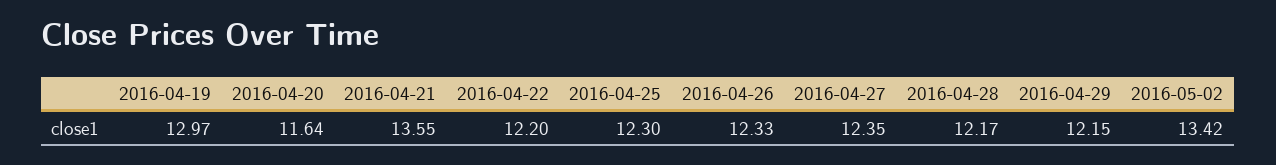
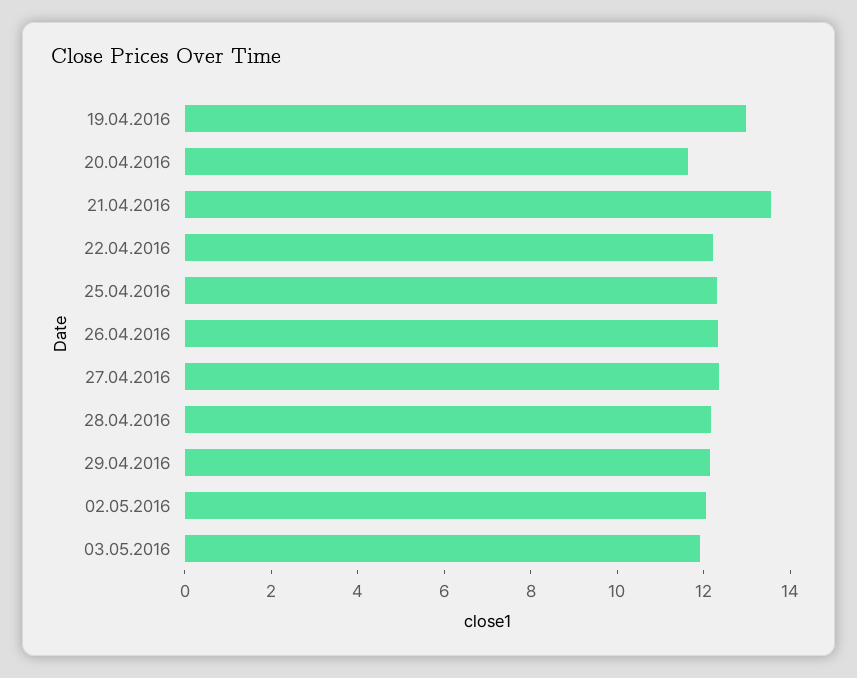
2016-05-02: 13.42 -> 12
03.05.2016: none -> 12

